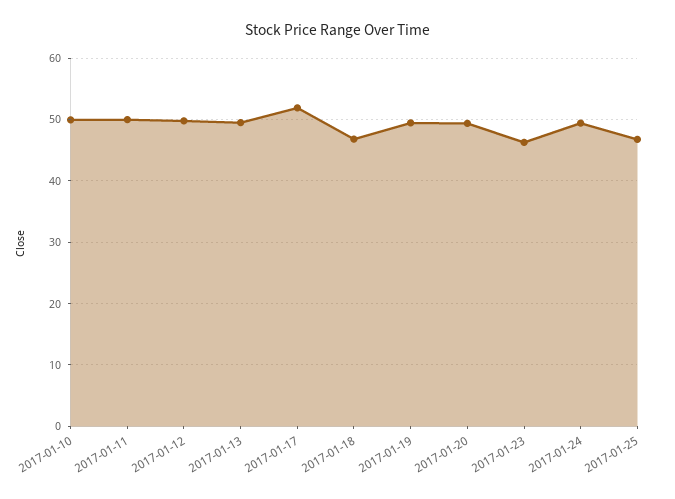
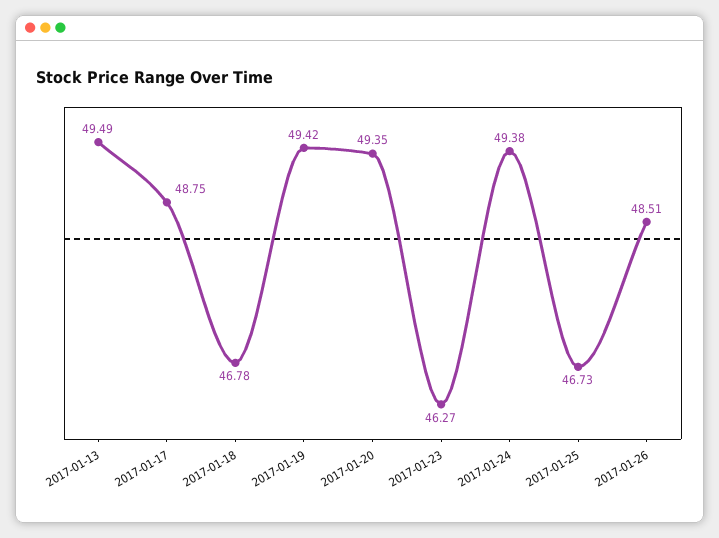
2017-01-10: 50 -> none
2017-01-11: 50 -> none
2017-01-12: 50 -> none
2017-01-17: 52 -> 48.75
2017-01-26: none -> 48.51

